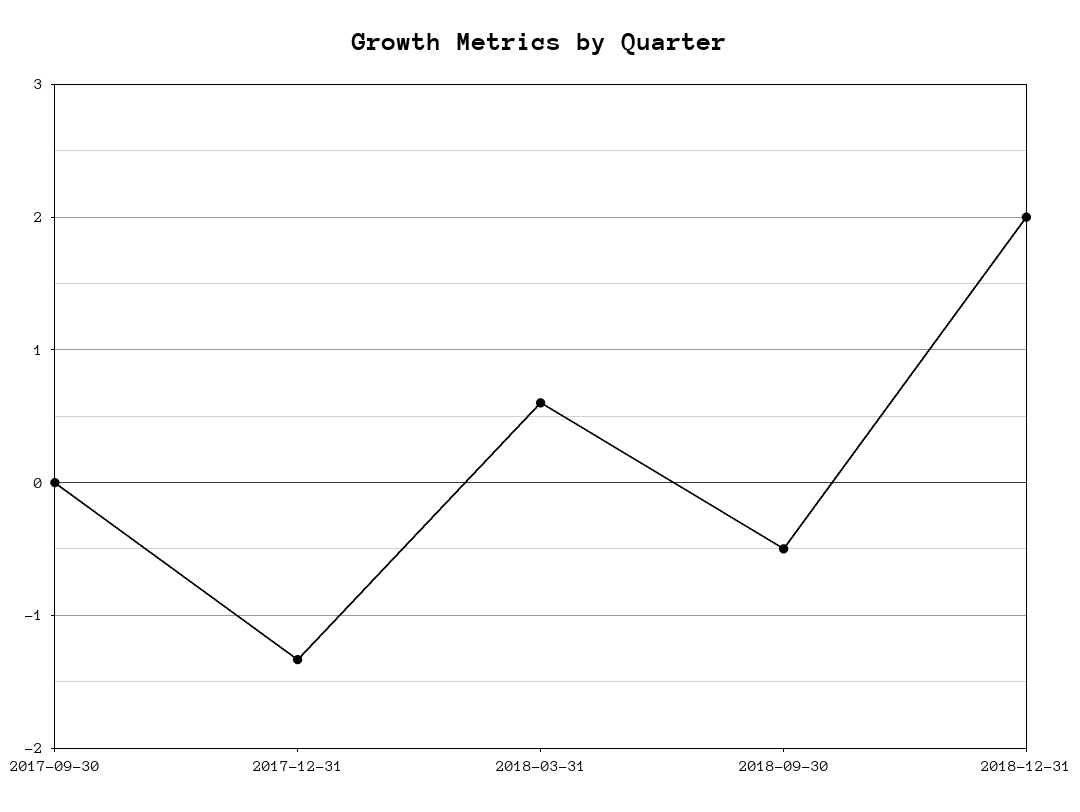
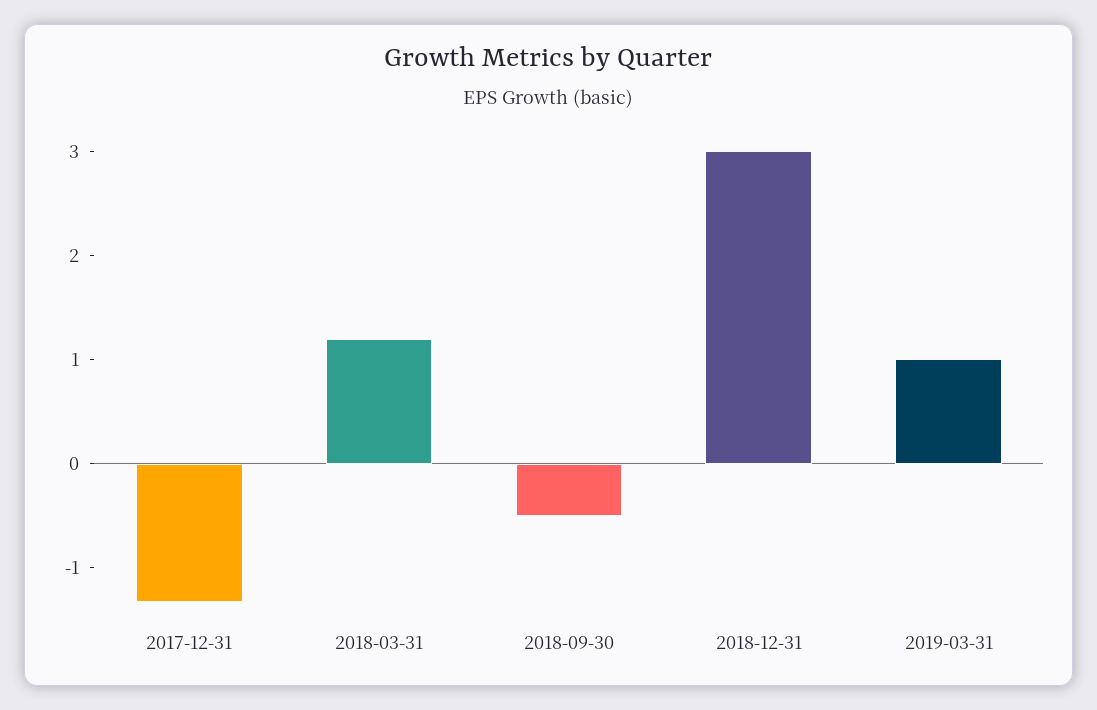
2017-09-30: 0 -> none
2018-03-31: 0.6 -> 1.2
2018-12-31: 2 -> 3
2019-03-31: none -> 1

